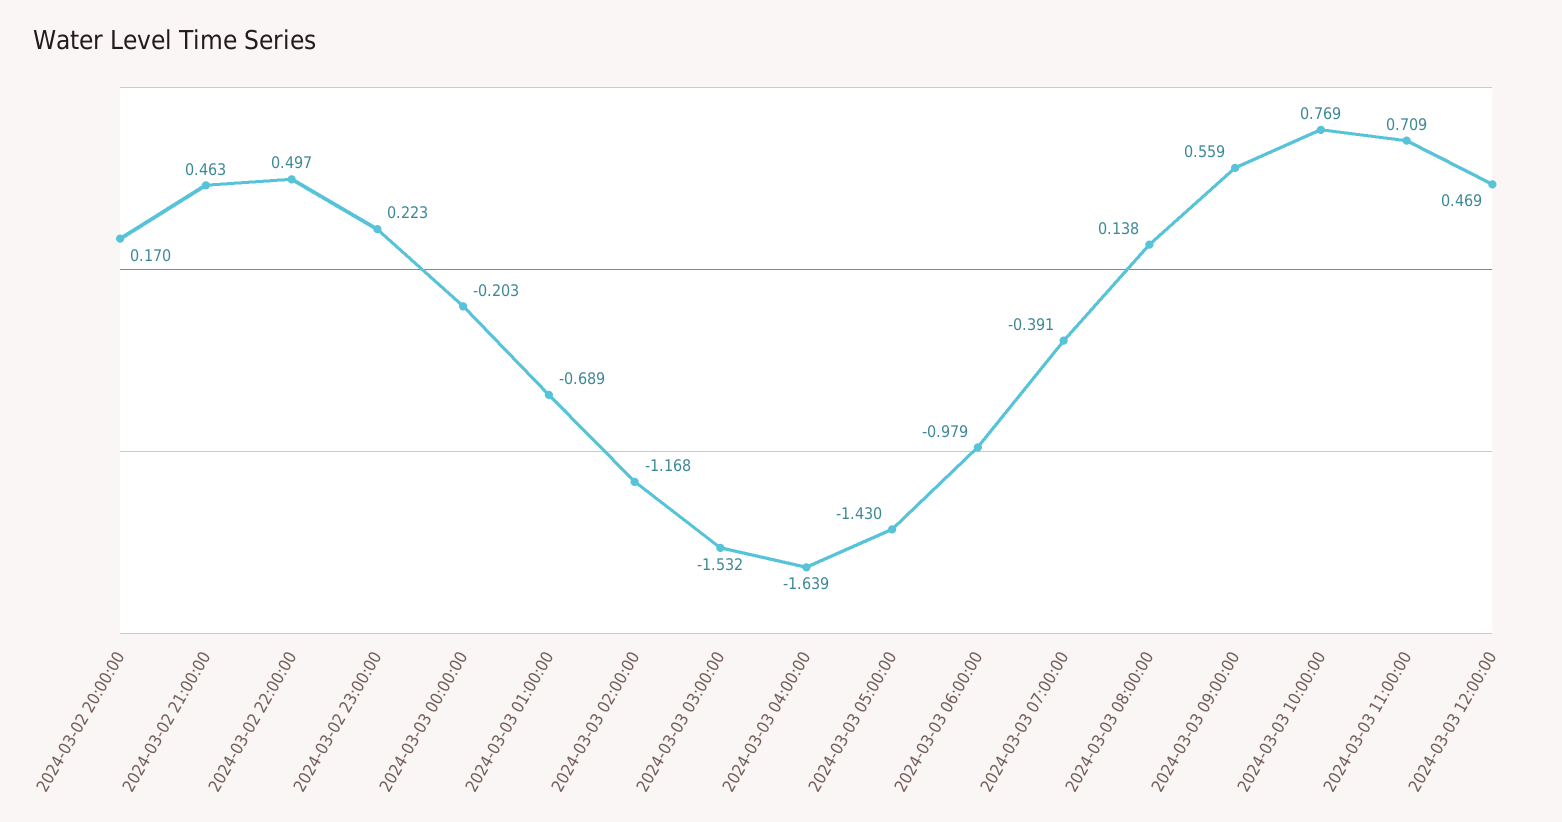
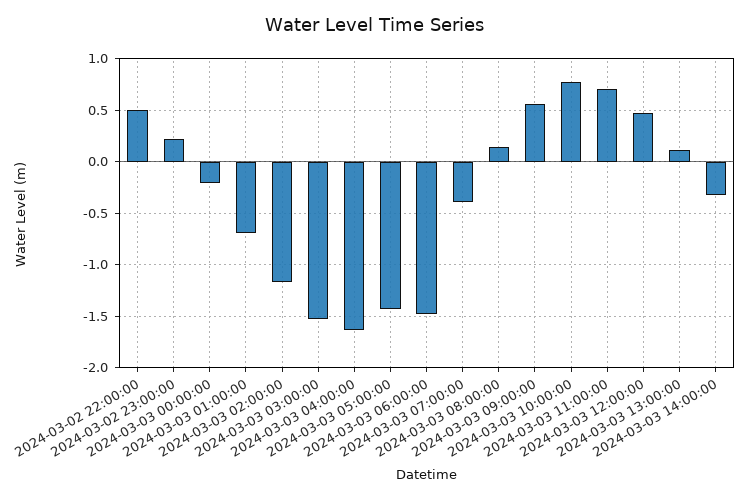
2024-03-02 20:00:00: 0.17 -> none
2024-03-02 21:00:00: 0.463 -> none
2024-03-03 06:00:00: -0.979 -> -1.5
2024-03-03 13:00:00: none -> 0.1
2024-03-03 14:00:00: none -> -0.3

